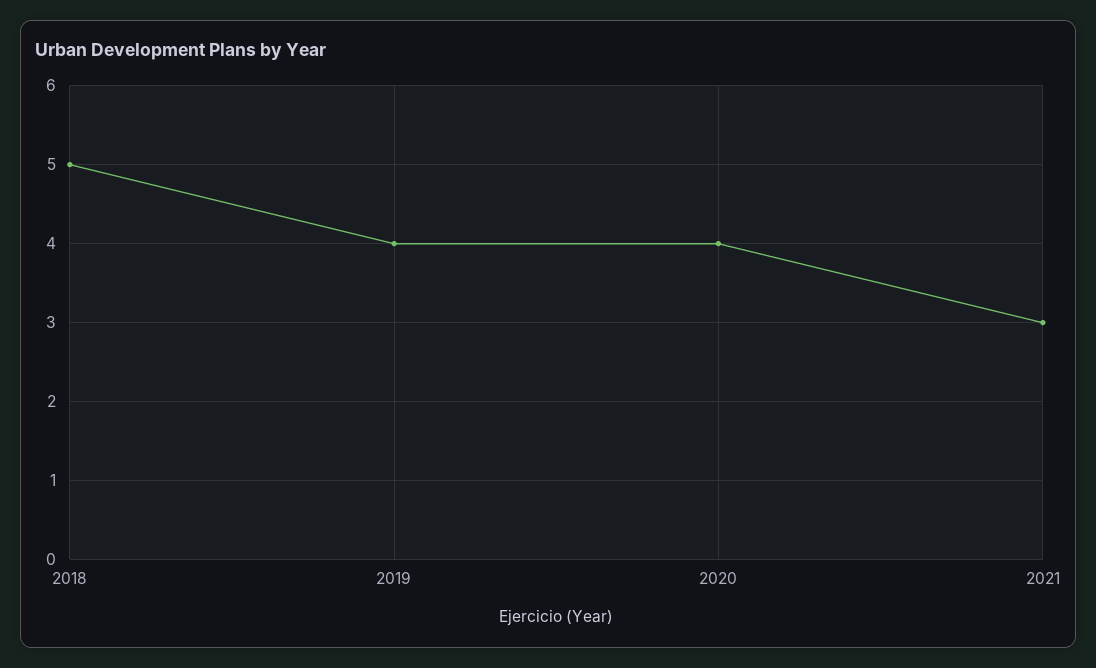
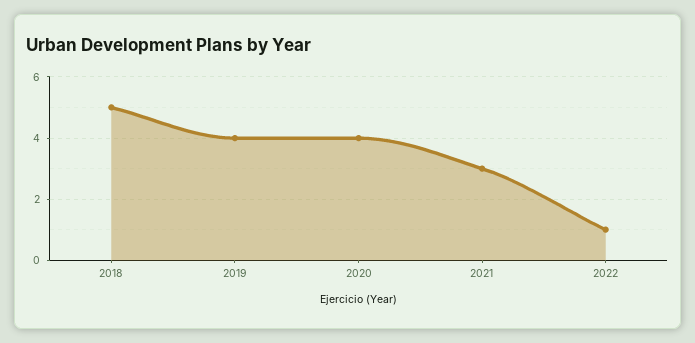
2022: none -> 1

